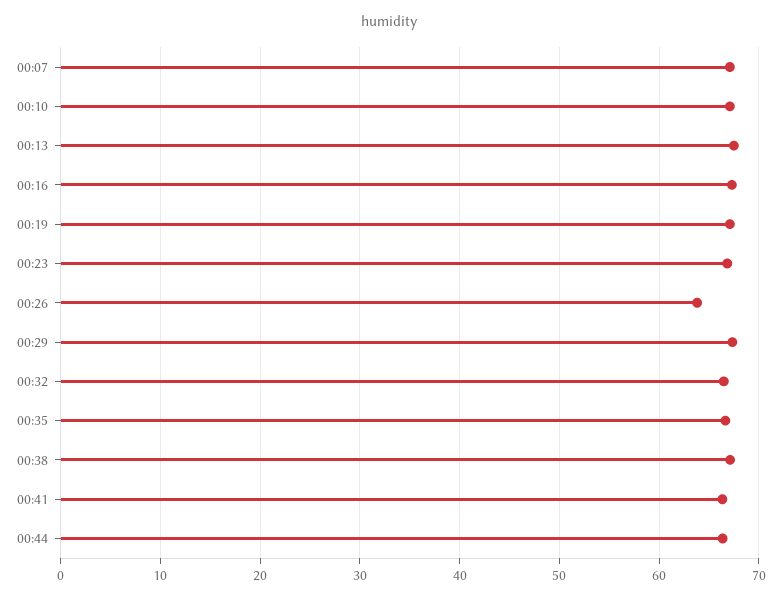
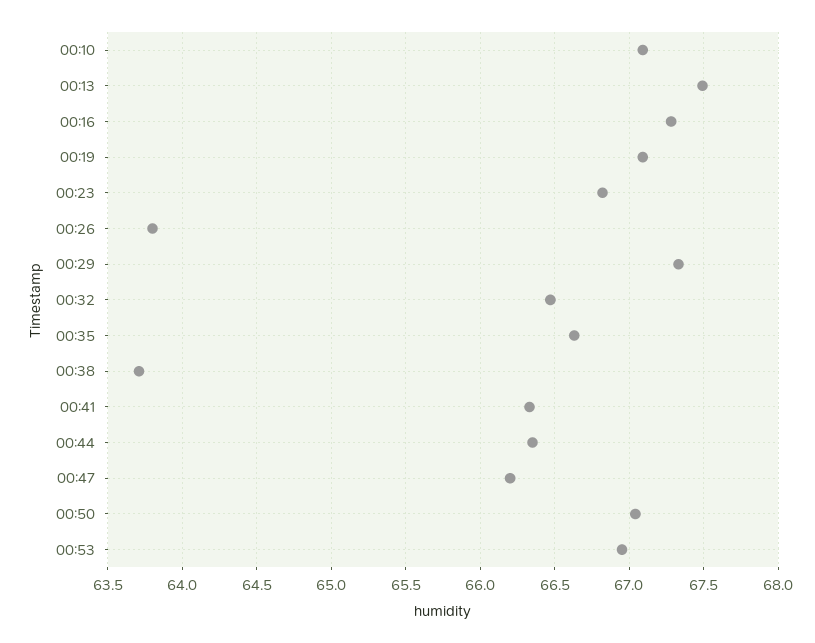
00:07: 67 -> none
00:38: 67 -> 63.7
00:47: none -> 66.2
00:50: none -> 67.05
00:53: none -> 66.95

